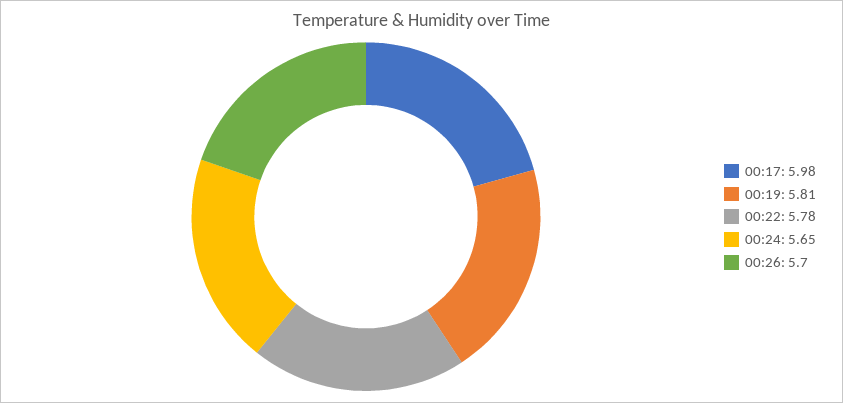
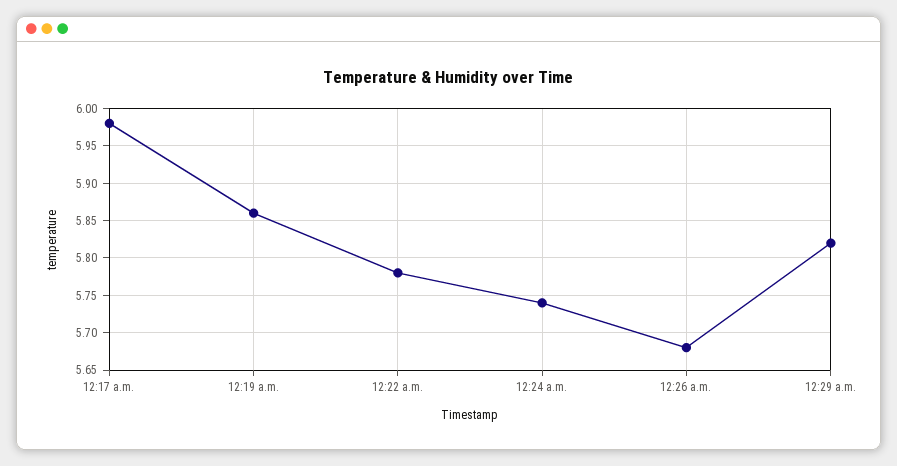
00:19: 5.81 -> 5.86
00:24: 5.65 -> 5.74
00:26: 5.7 -> 5.68
12:29 a.m.: none -> 5.82

